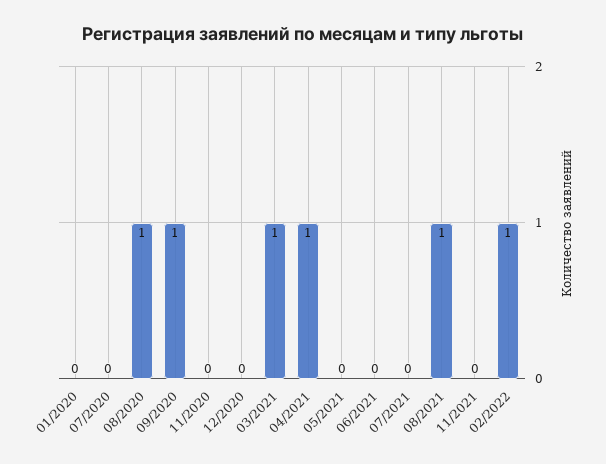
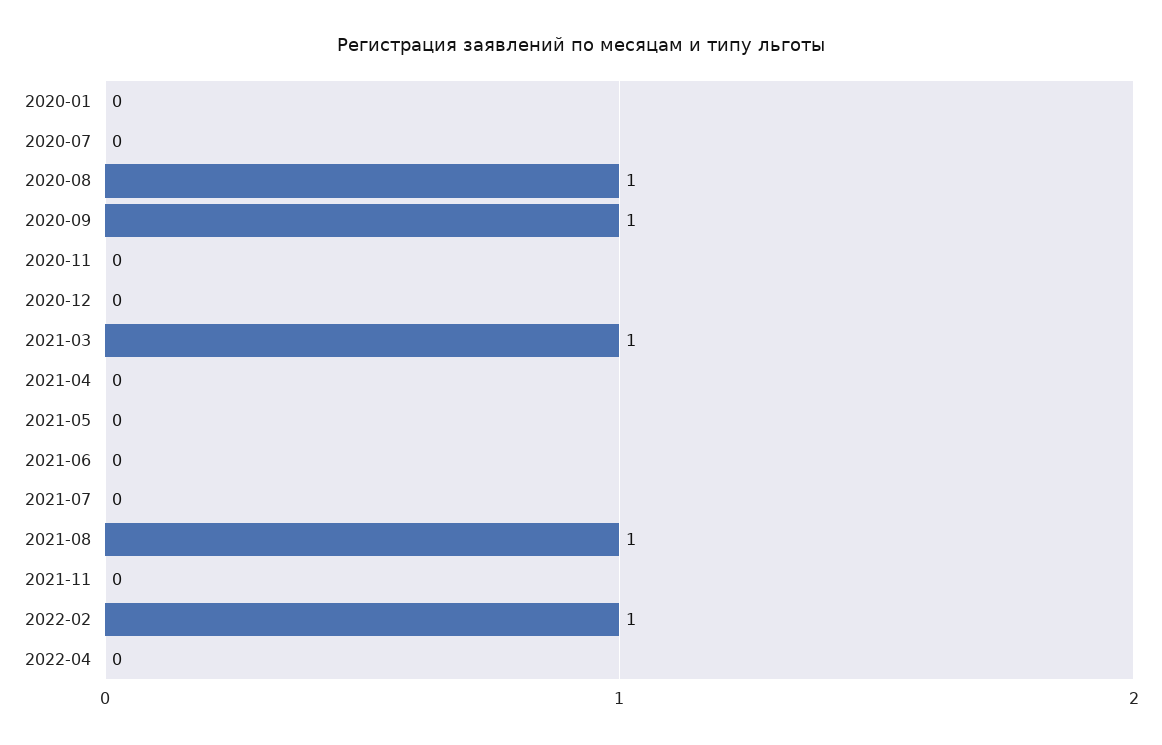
04/2021: 1 -> 0
2022-04: none -> 0

